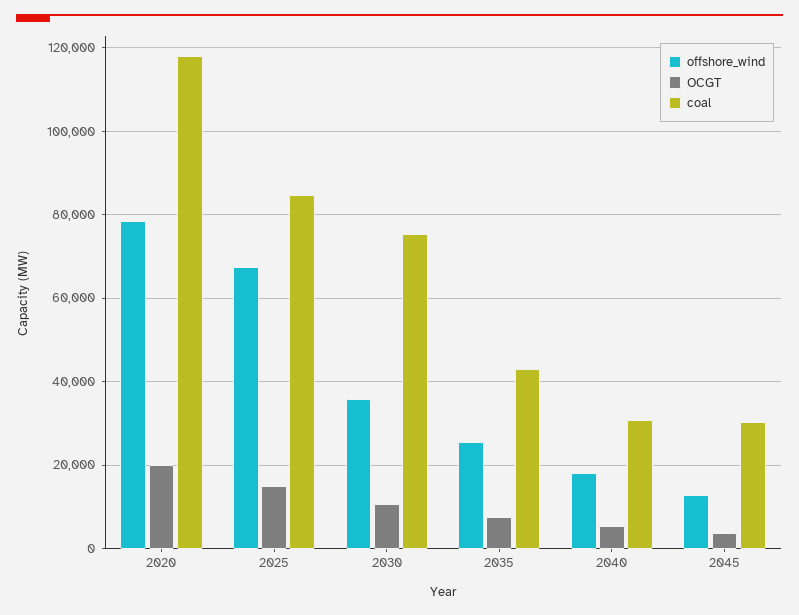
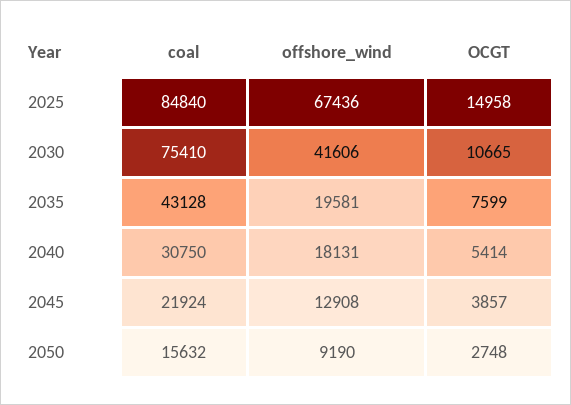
offshore_wind, 2020: 78000 -> none
OCGT, 2020: 20000 -> none
coal, 2020: 118000 -> none
offshore_wind, 2030: 36000 -> 41606
offshore_wind, 2035: 26000 -> 19581
coal, 2045: 30000 -> 21924
coal, 2050: none -> 15632
offshore_wind, 2050: none -> 9190
OCGT, 2050: none -> 2748

